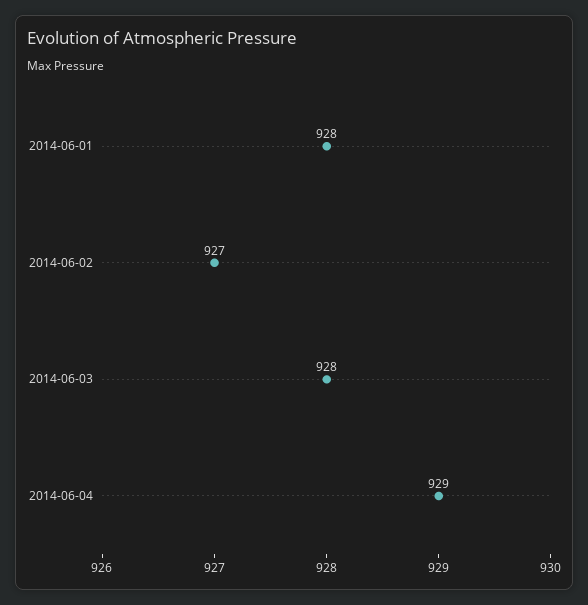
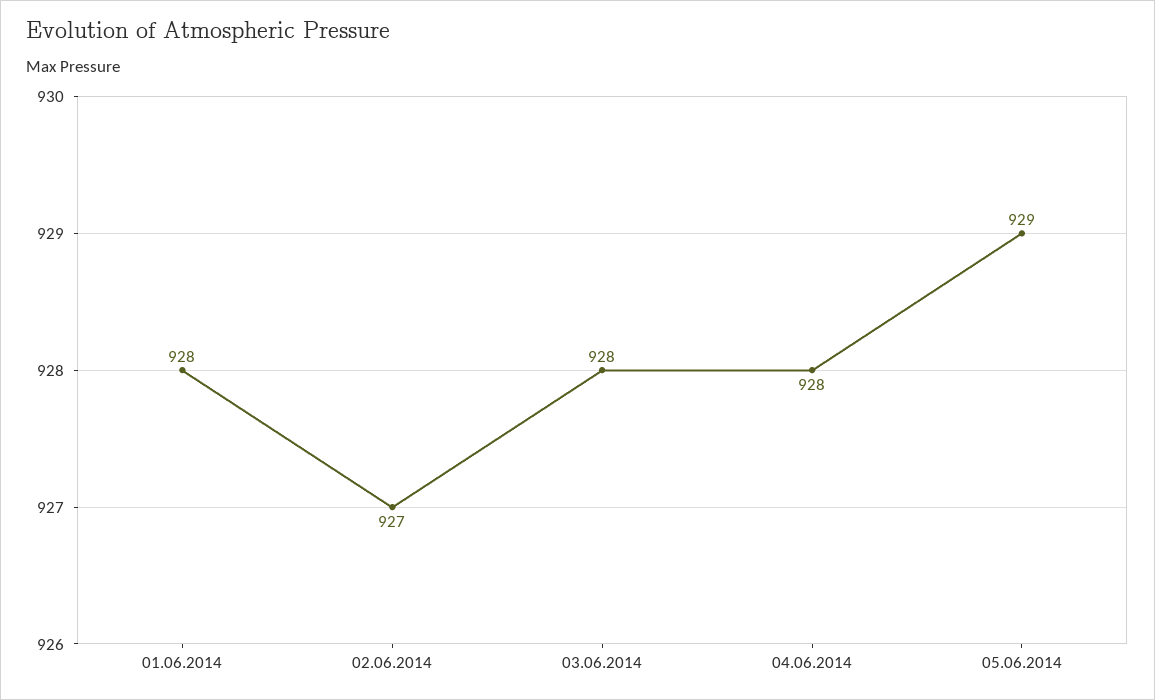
2014-06-04: 929 -> 928
05.06.2014: none -> 929

